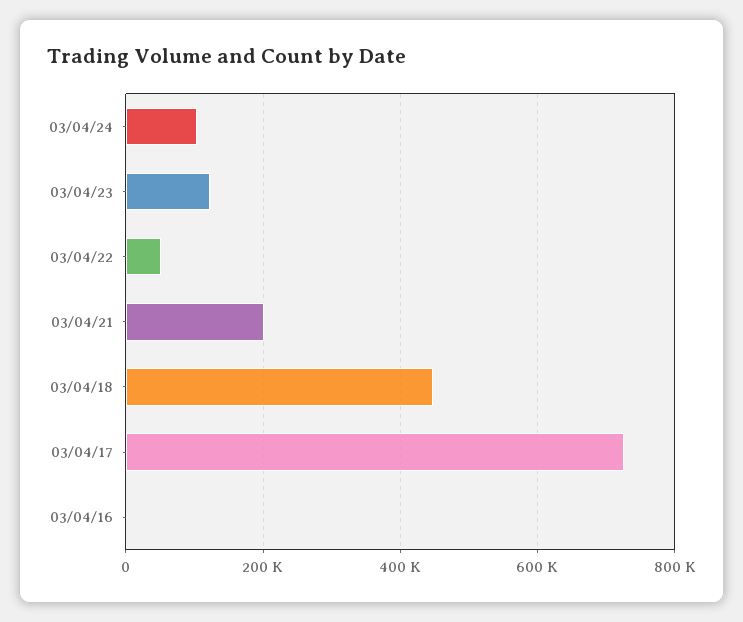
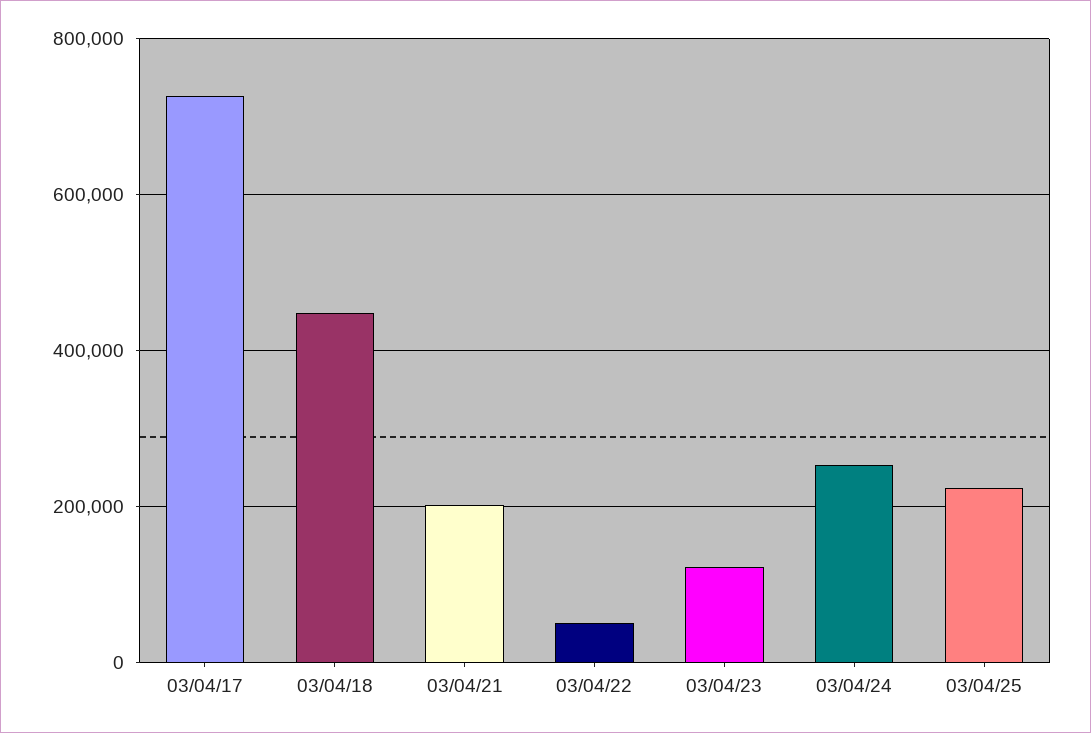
03/04/24: 100000 -> 260000
03/04/16: 0 -> none
03/04/25: none -> 220000

